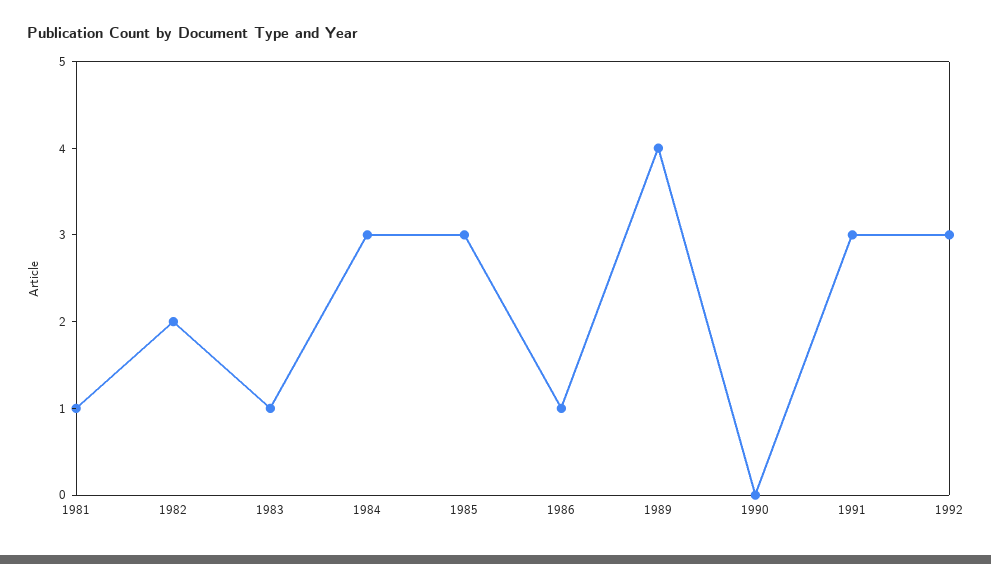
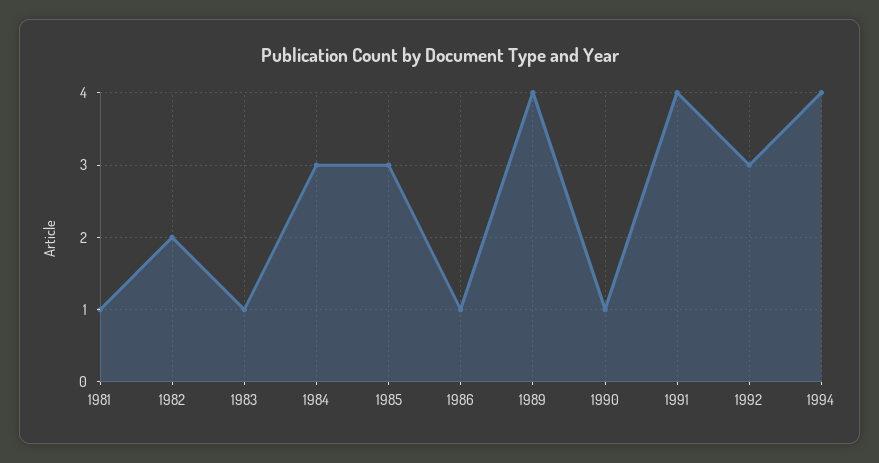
1990: 0 -> 1
1991: 3 -> 4
1994: none -> 4

